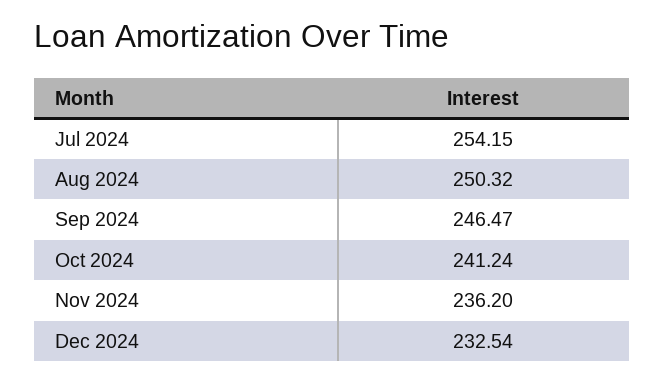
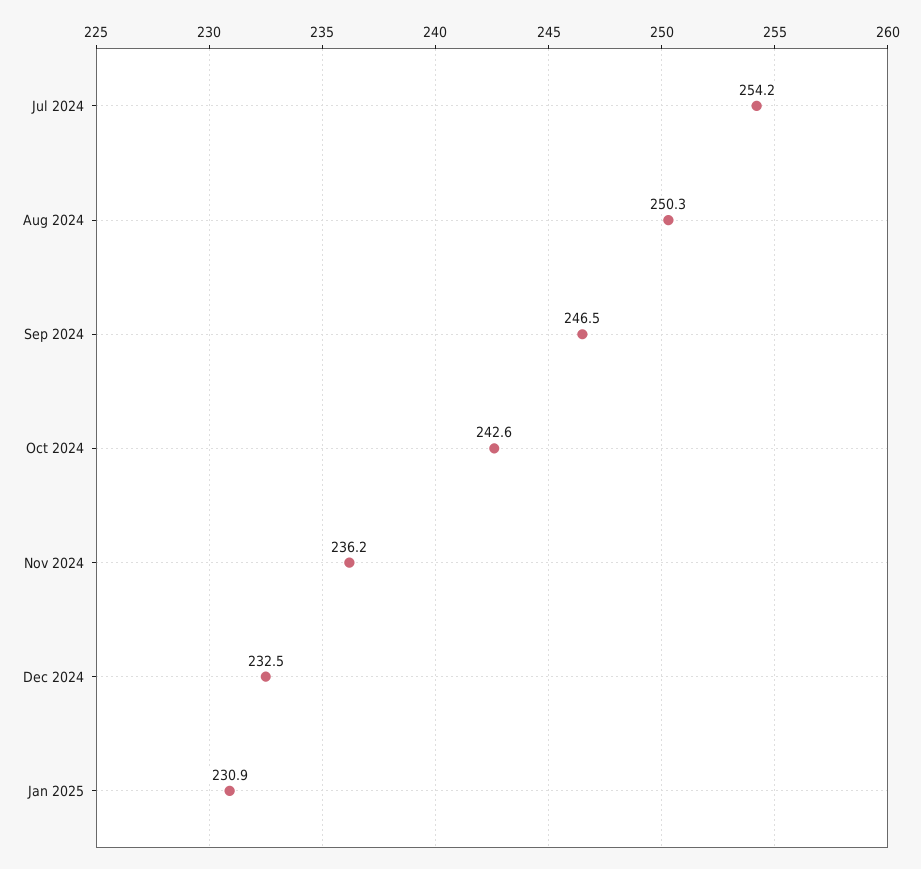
Oct 2024: 241.24 -> 242.6
Jan 2025: none -> 230.9

